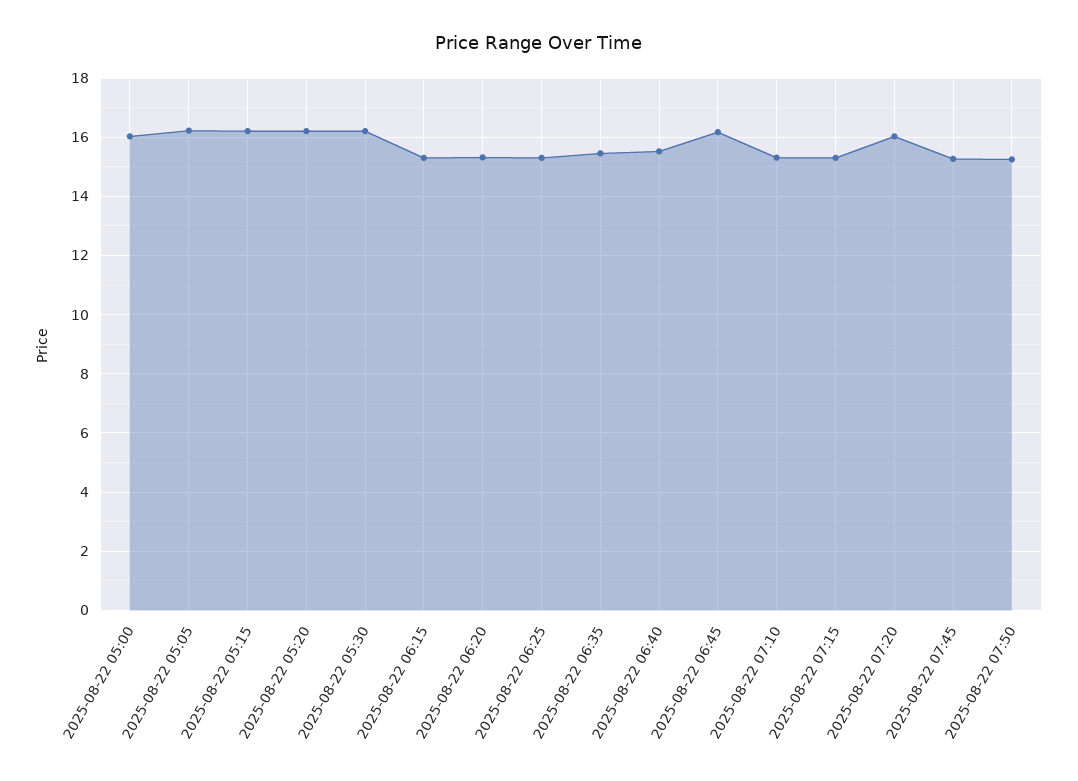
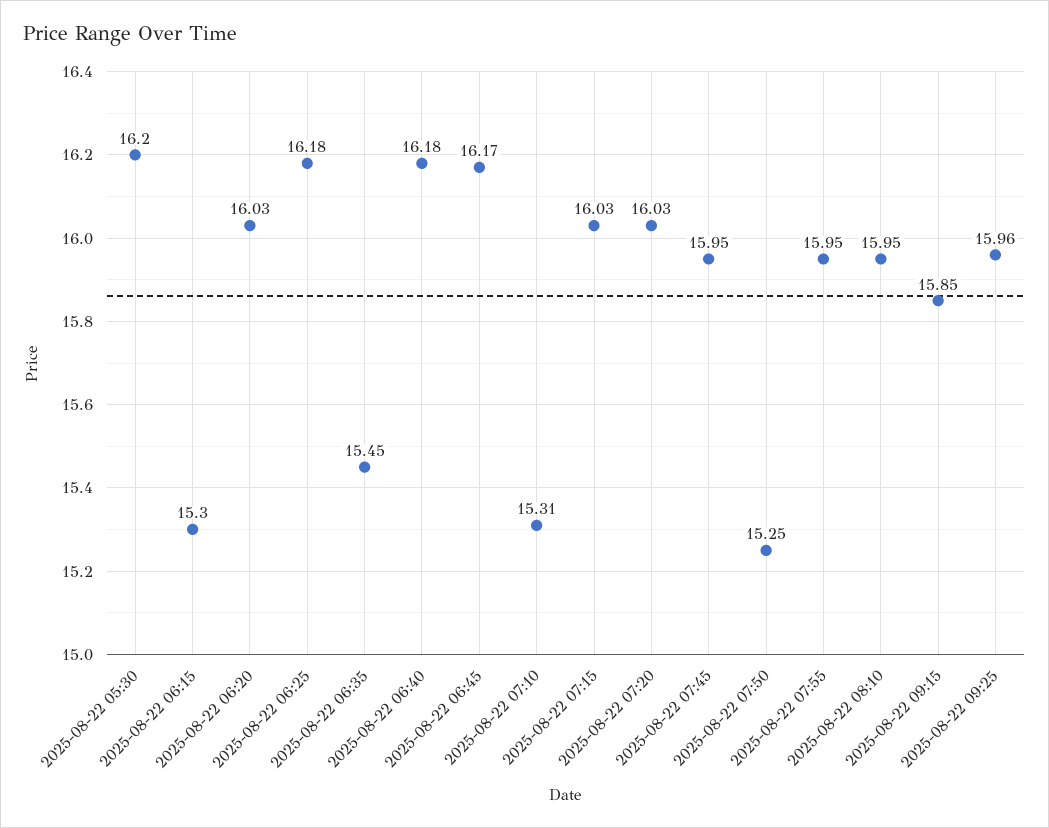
2025-08-22 05:00: 16 -> none
2025-08-22 05:05: 16.25 -> none
2025-08-22 05:15: 16.25 -> none
2025-08-22 05:20: 16.25 -> none
2025-08-22 06:20: 15.25 -> 16.03
2025-08-22 06:25: 15.25 -> 16.18
2025-08-22 06:40: 15.5 -> 16.18
2025-08-22 07:15: 15.25 -> 16.03
2025-08-22 07:45: 15.25 -> 15.95
2025-08-22 07:55: none -> 15.95
2025-08-22 08:10: none -> 15.95
2025-08-22 09:15: none -> 15.85
2025-08-22 09:25: none -> 15.96

